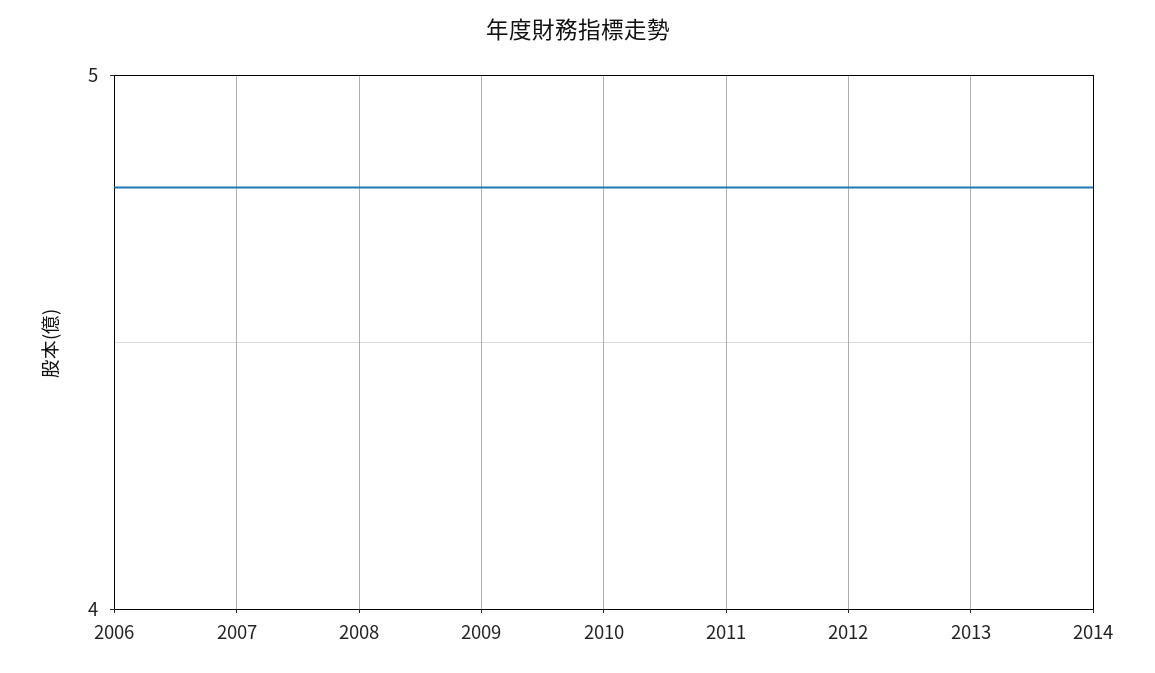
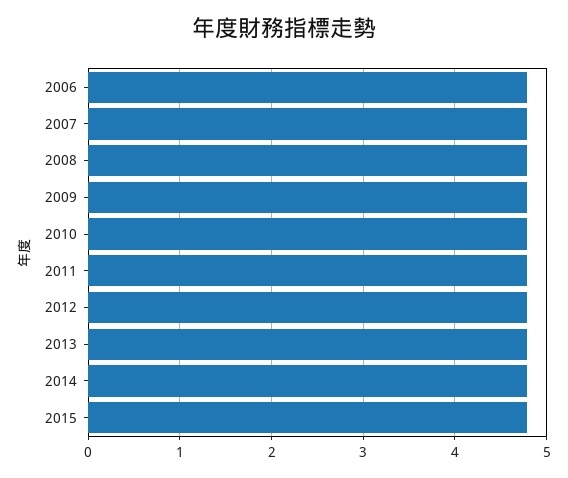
2015: none -> 4.8

